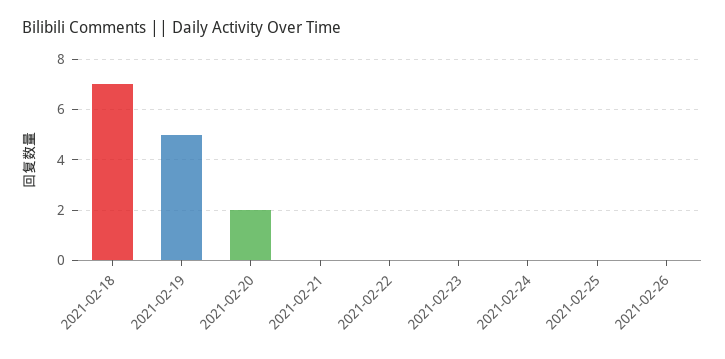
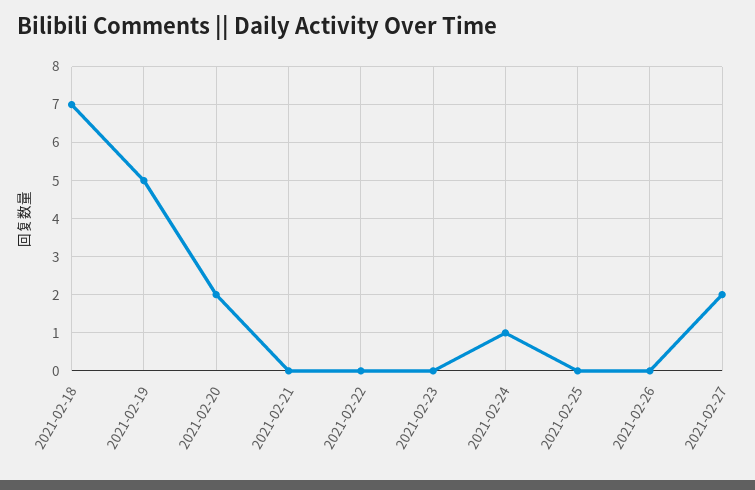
2021-02-24: 0 -> 1
2021-02-27: none -> 2

